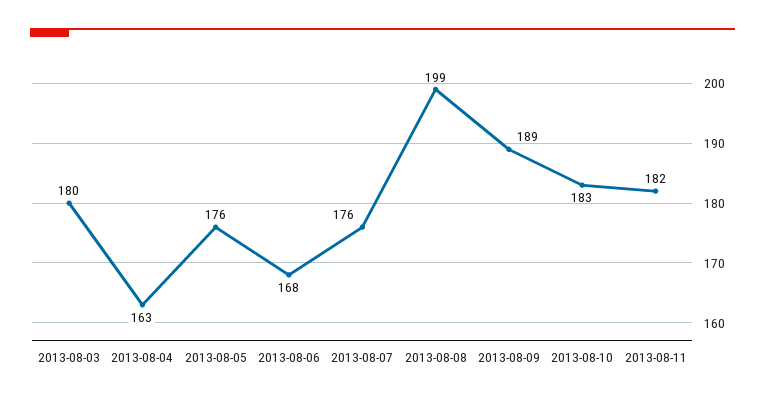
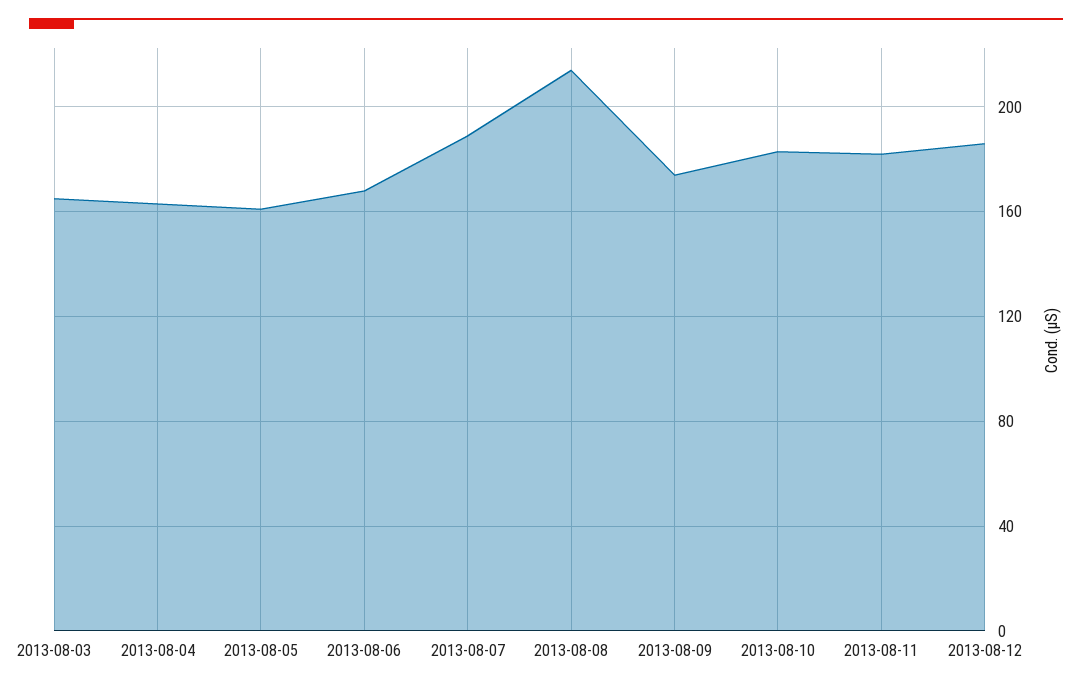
2013-08-03: 180 -> 165
2013-08-05: 176 -> 160
2013-08-07: 176 -> 190
2013-08-08: 199 -> 215
2013-08-09: 189 -> 175
2013-08-12: none -> 185

